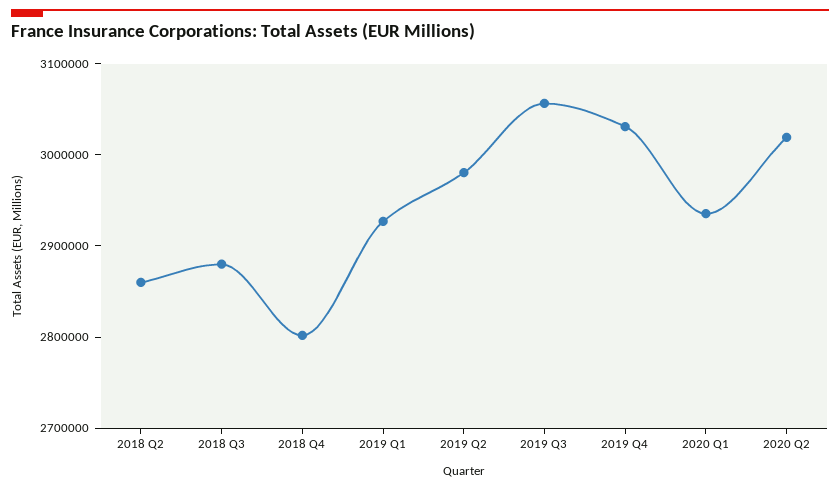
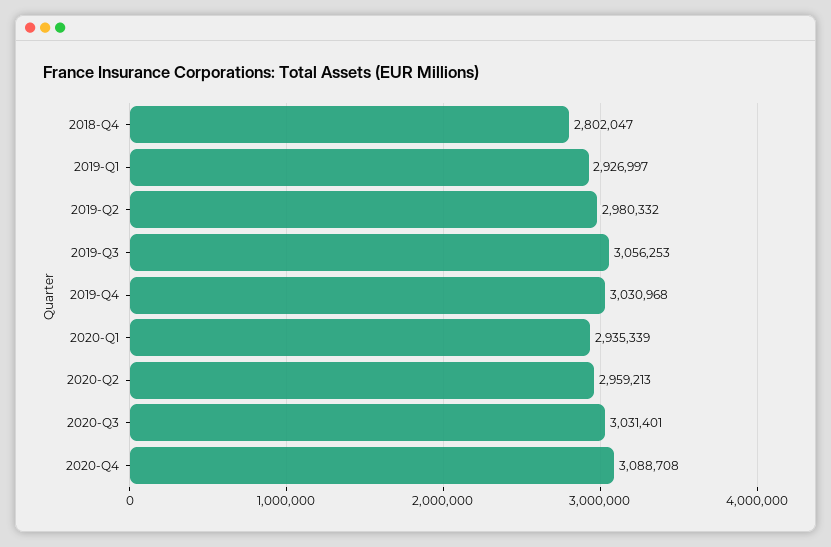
2018 Q2: 2860000 -> none
2018 Q3: 2880000 -> none
2020 Q2: 3020000 -> 2959213
2020-Q3: none -> 3031401
2020-Q4: none -> 3088708

